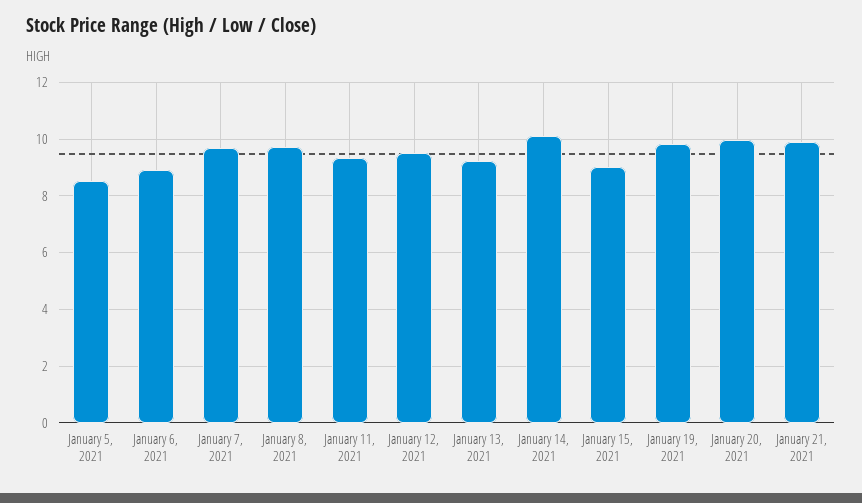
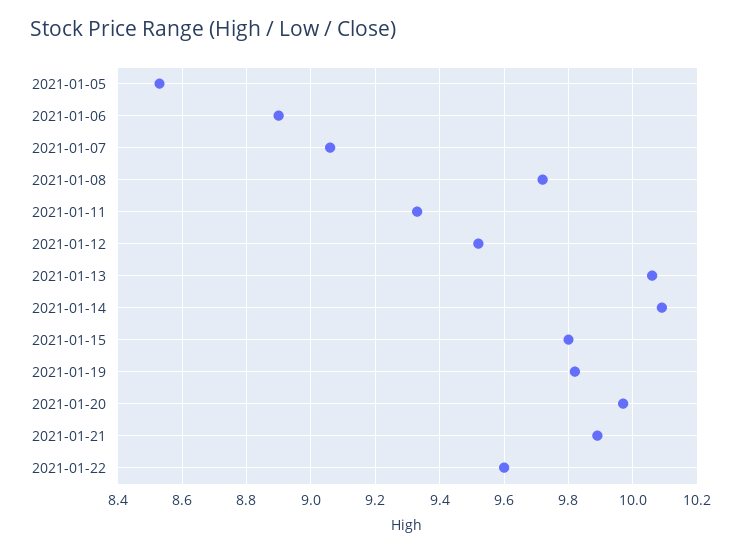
January 7, 2021: 9.75 -> 9.05
January 13, 2021: 9.25 -> 10.05
January 15, 2021: 9 -> 9.8
2021-01-22: none -> 9.6

